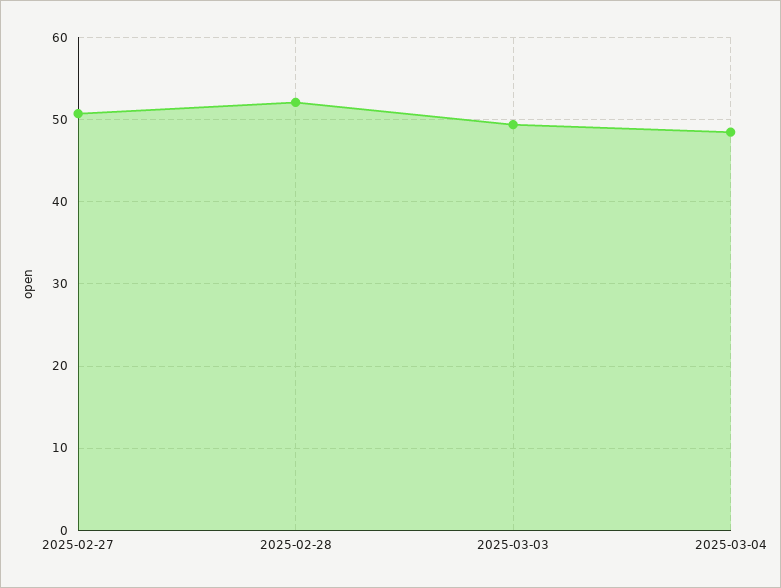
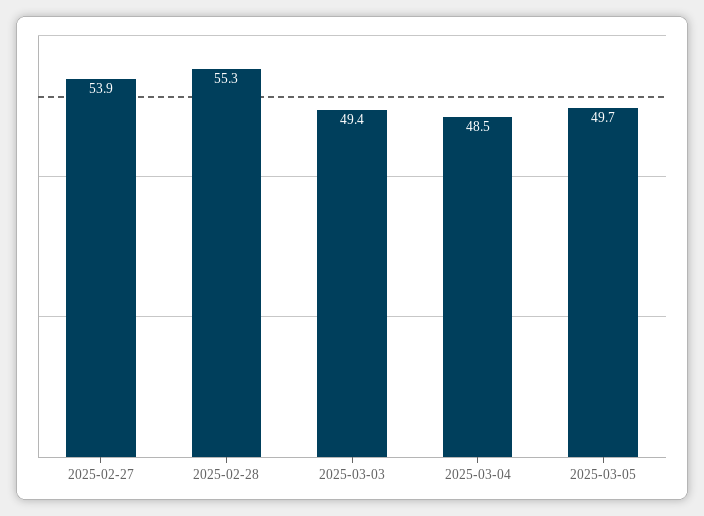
2025-02-27: 51 -> 53.9
2025-02-28: 52 -> 55.3
2025-03-05: none -> 49.7

